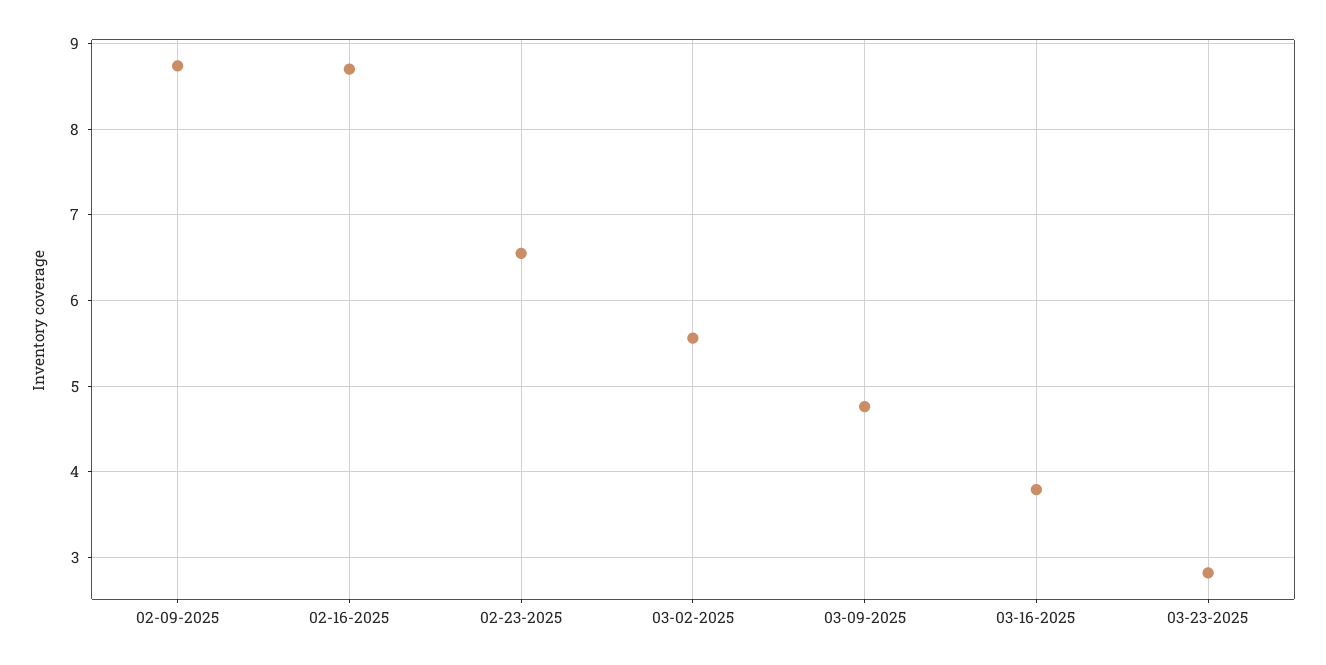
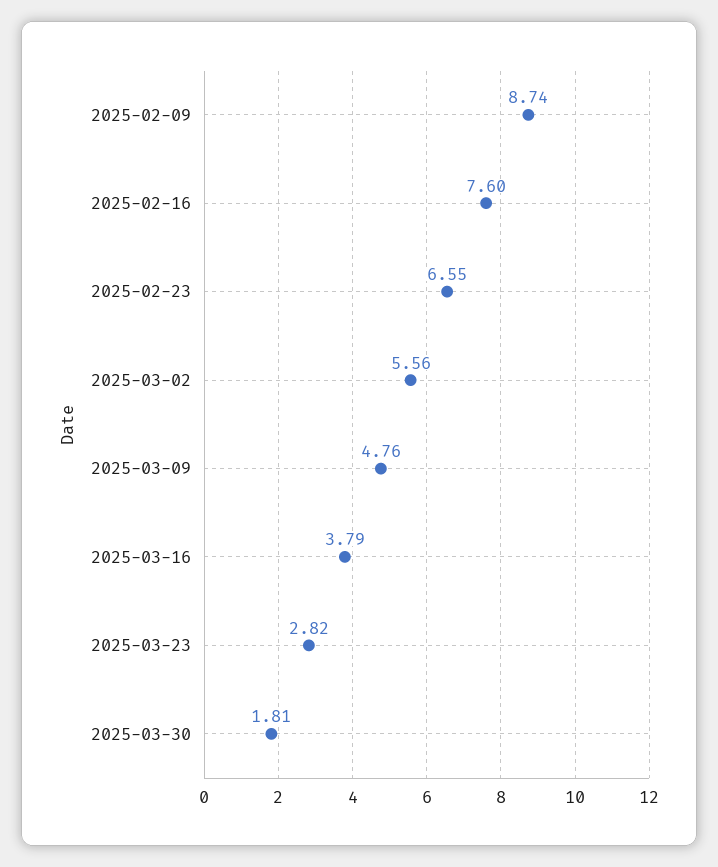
02-16-2025: 8.7 -> 7.6
2025-03-30: none -> 1.81

